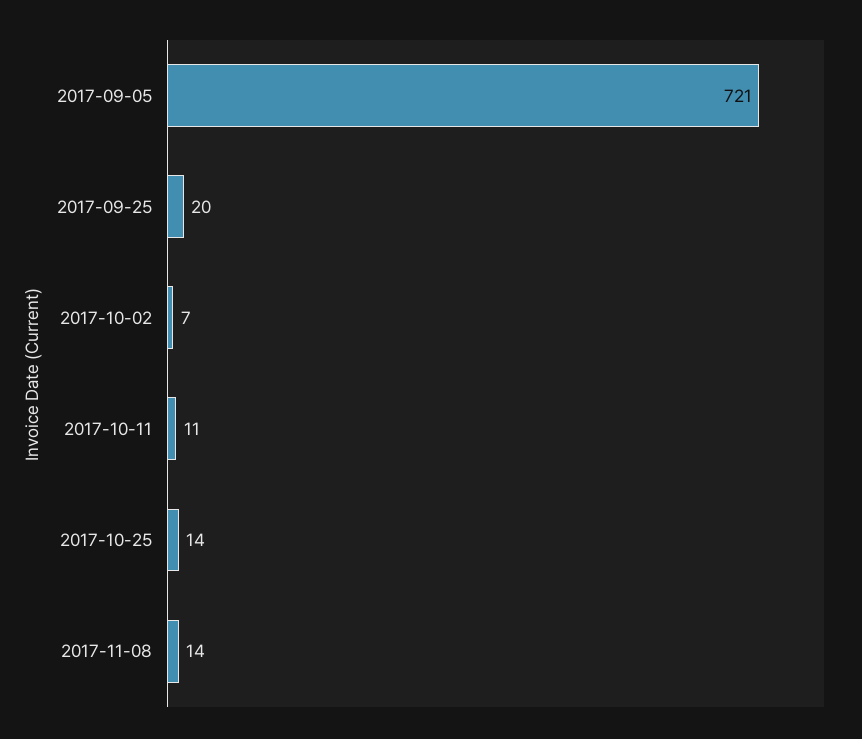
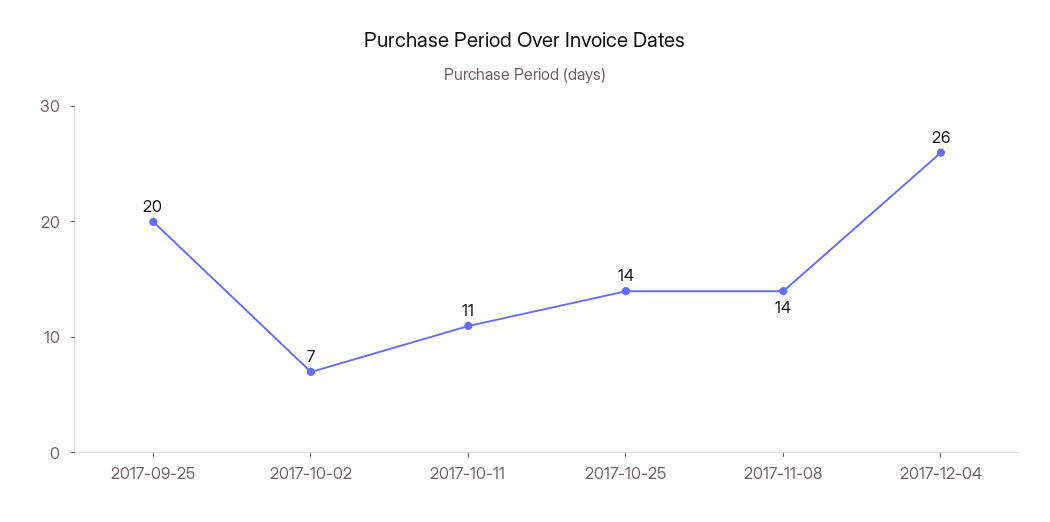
2017-09-05: 721 -> none
2017-12-04: none -> 26

